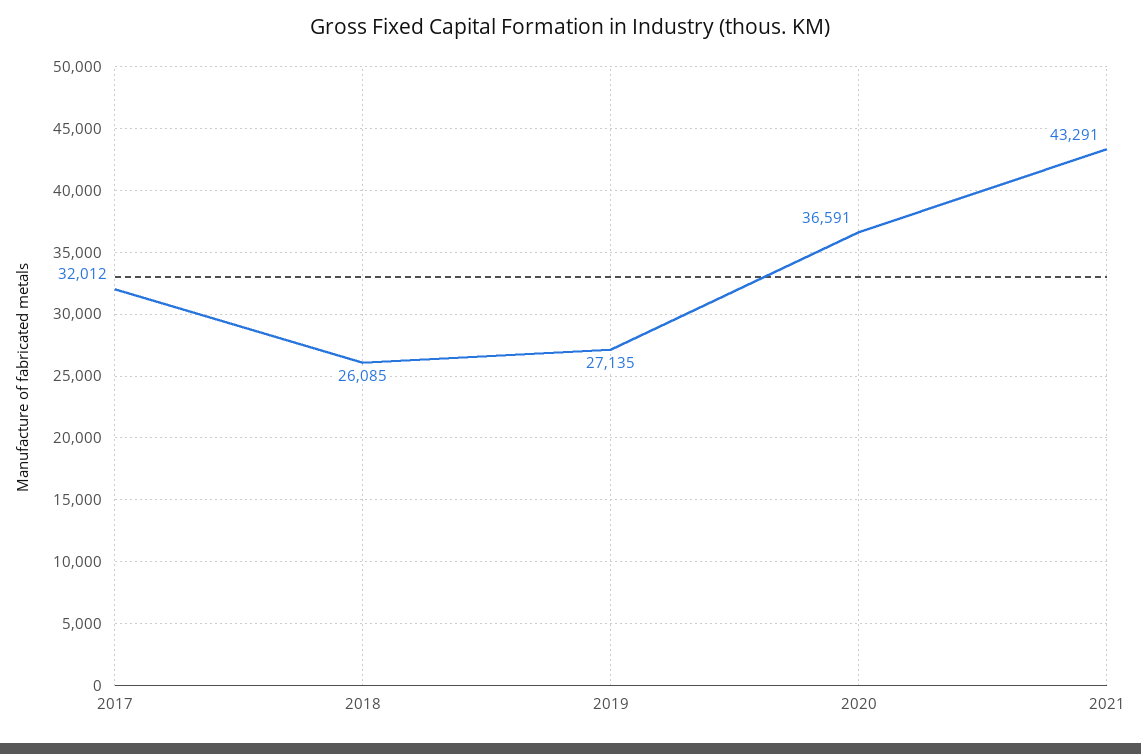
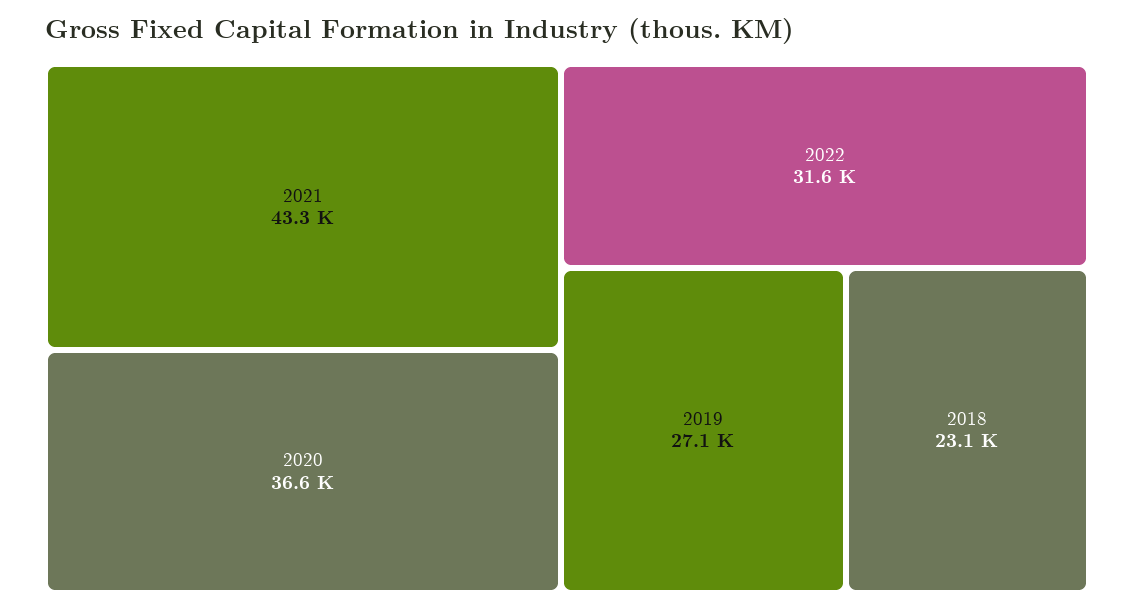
2017: 32012 -> none
2018: 26085 -> 23100
2022: none -> 31600

